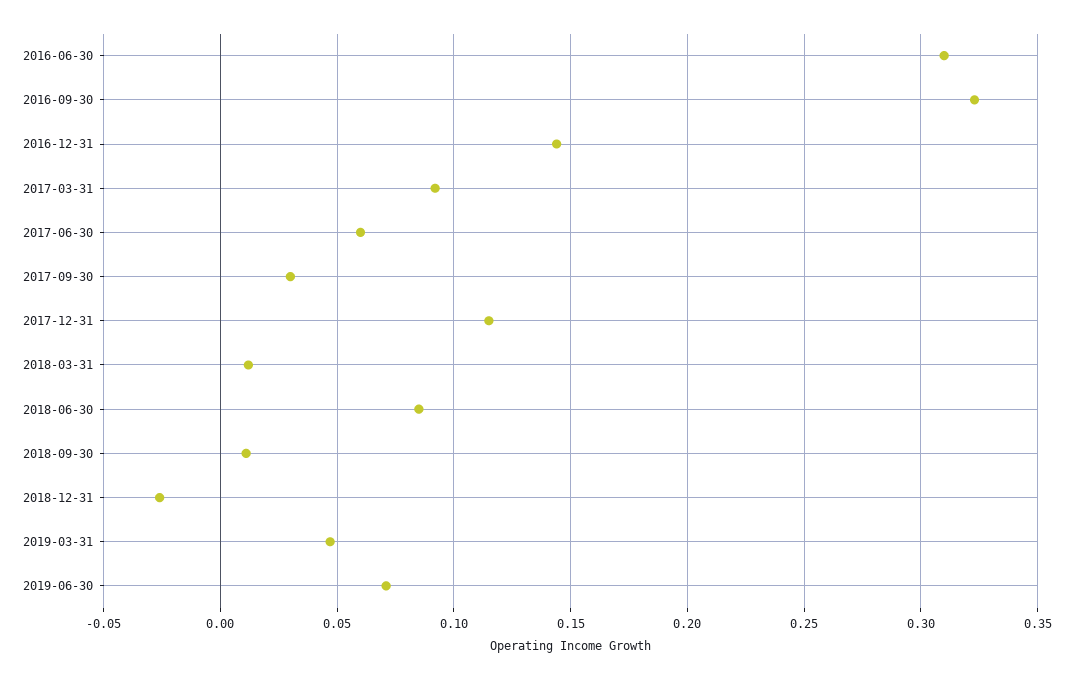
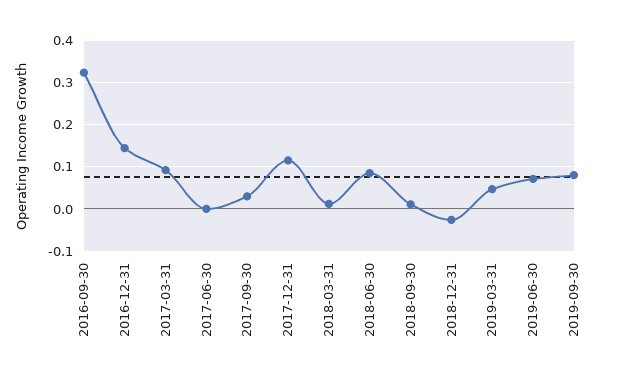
2016-06-30: 0.31 -> none
2017-06-30: 0.06 -> 0
2019-09-30: none -> 0.08

